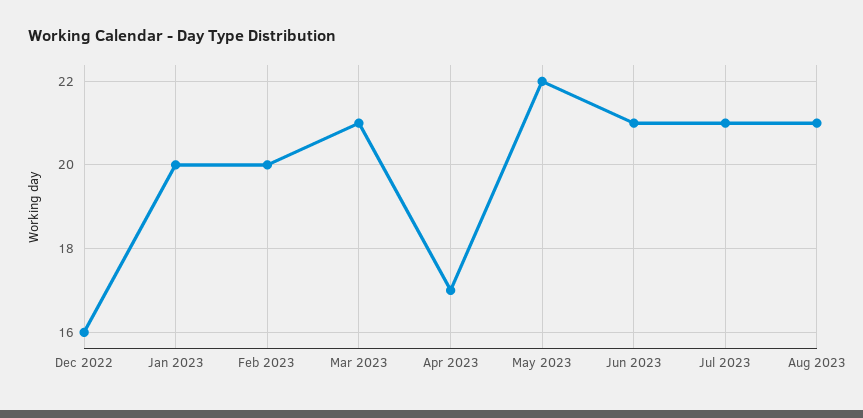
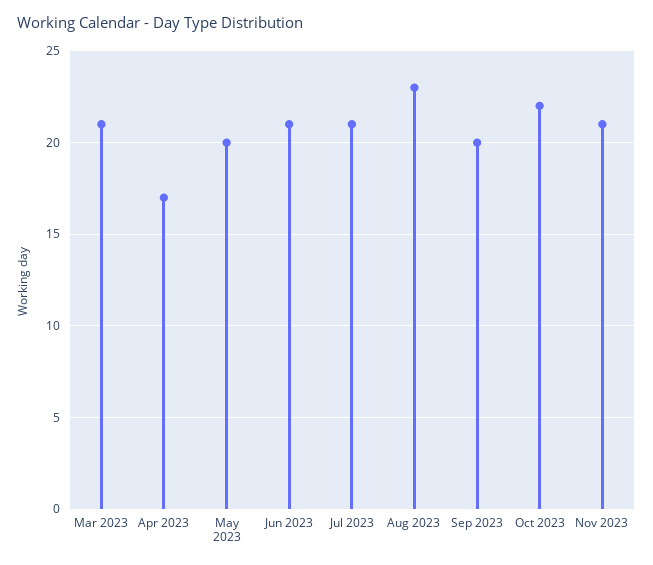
Dec 2022: 16 -> none
Jan 2023: 20 -> none
Feb 2023: 20 -> none
May 2023: 22 -> 20
Aug 2023: 21 -> 23
Sep 2023: none -> 20
Oct 2023: none -> 22
Nov 2023: none -> 21

